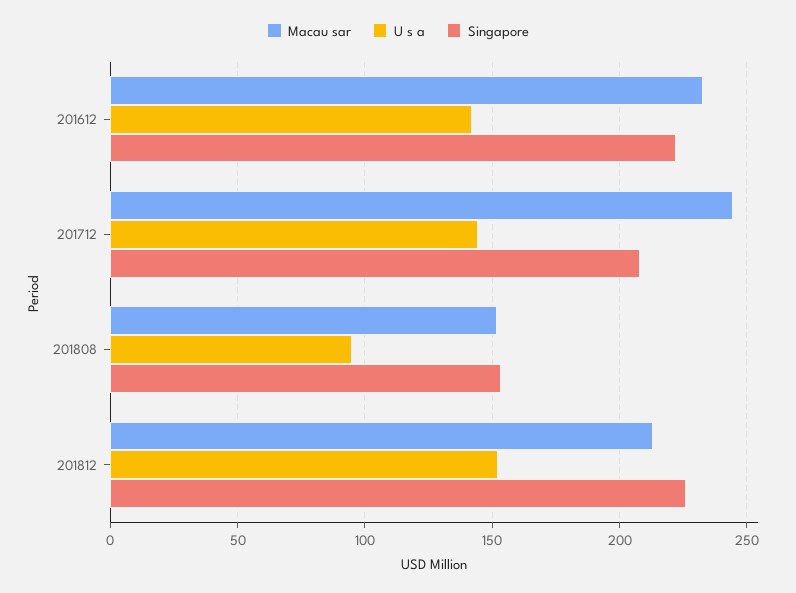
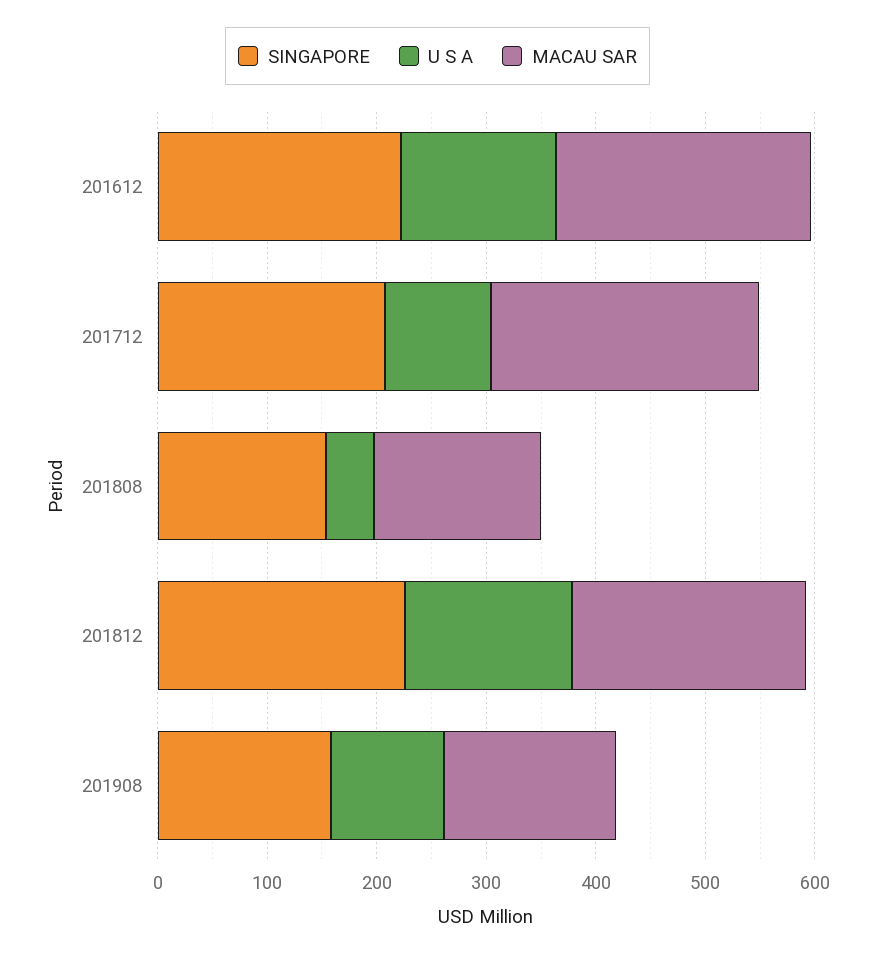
U s a, 201712: 145 -> 100
U s a, 201808: 95 -> 40
Singapore, 201908: none -> 160
U s a, 201908: none -> 100
Macau sar, 201908: none -> 160

